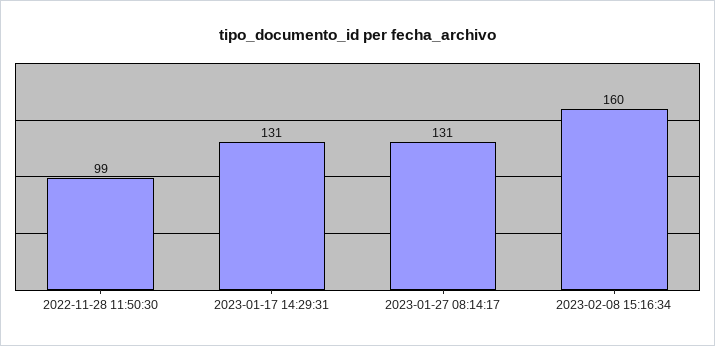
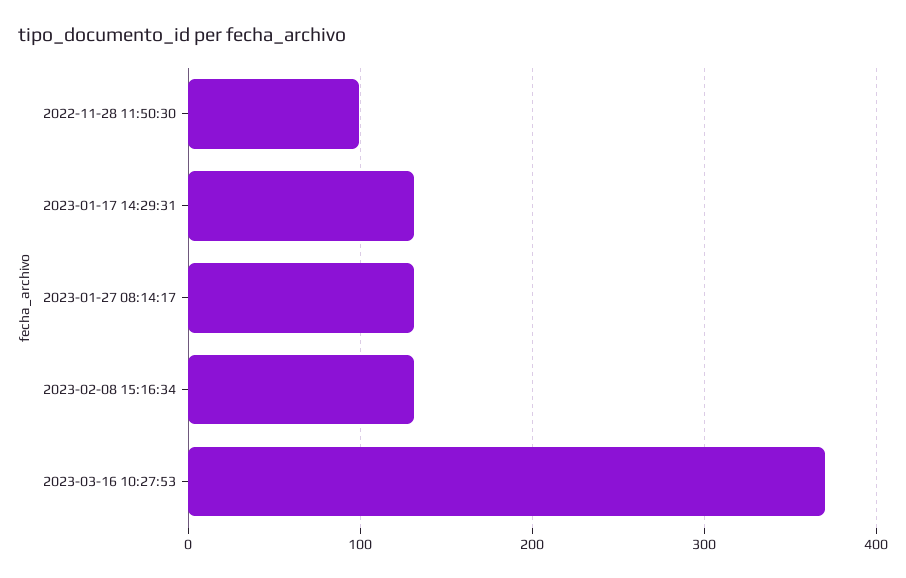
2023-02-08 15:16:34: 160 -> 130
2023-03-16 10:27:53: none -> 370

